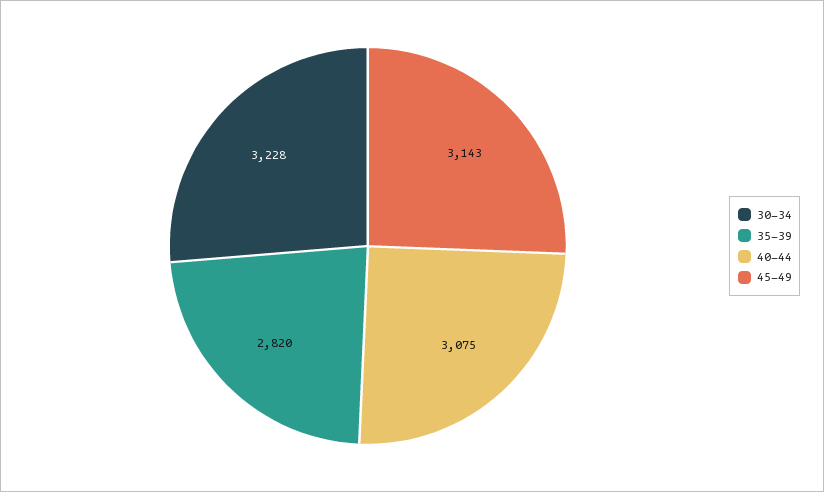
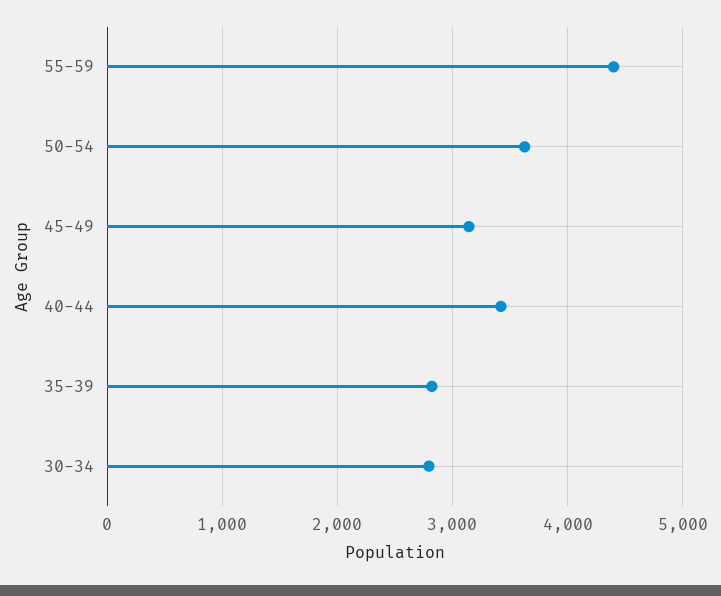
30-34: 3228 -> 2800
40-44: 3075 -> 3400
55-59: none -> 4400
50-54: none -> 3600

